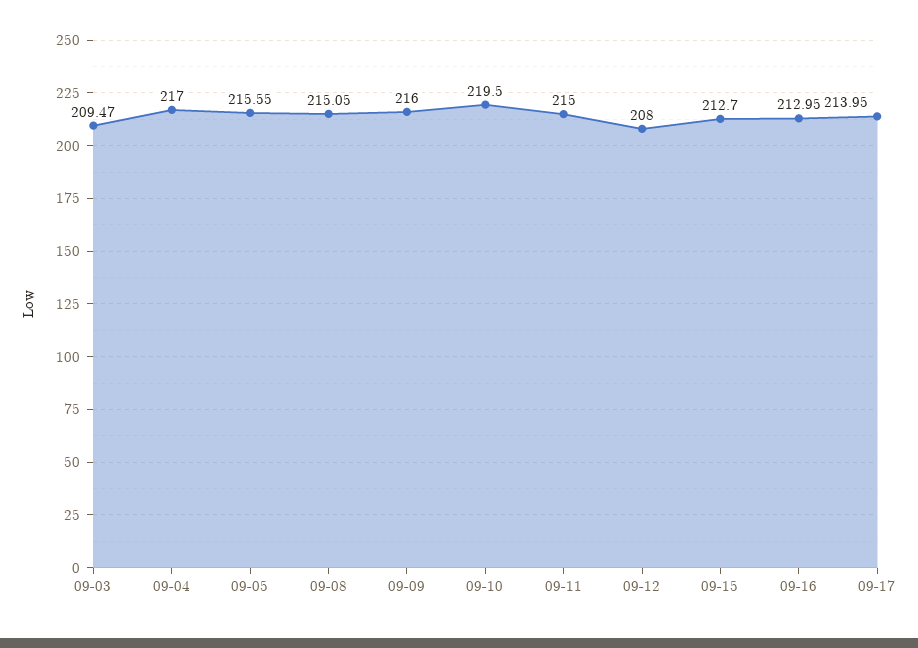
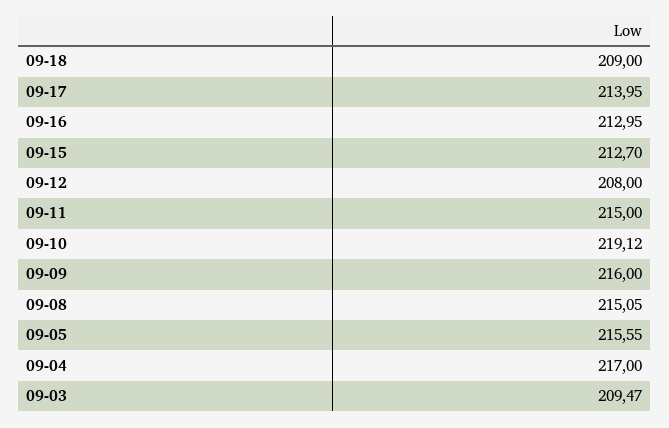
09-10: 219.5 -> 219.12
09-18: none -> 209

